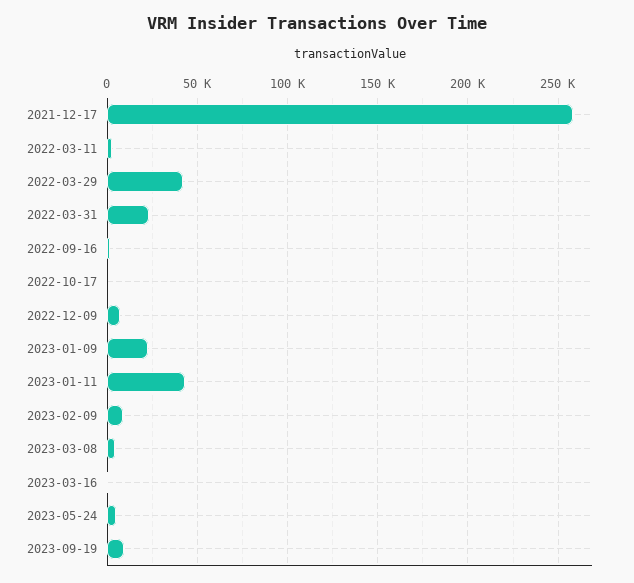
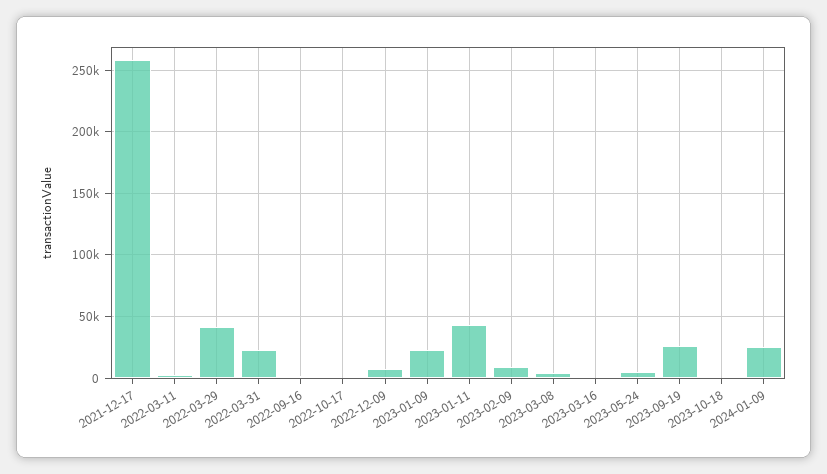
2023-09-19: 10000 -> 25000
2023-10-18: none -> 0
2024-01-09: none -> 25000

